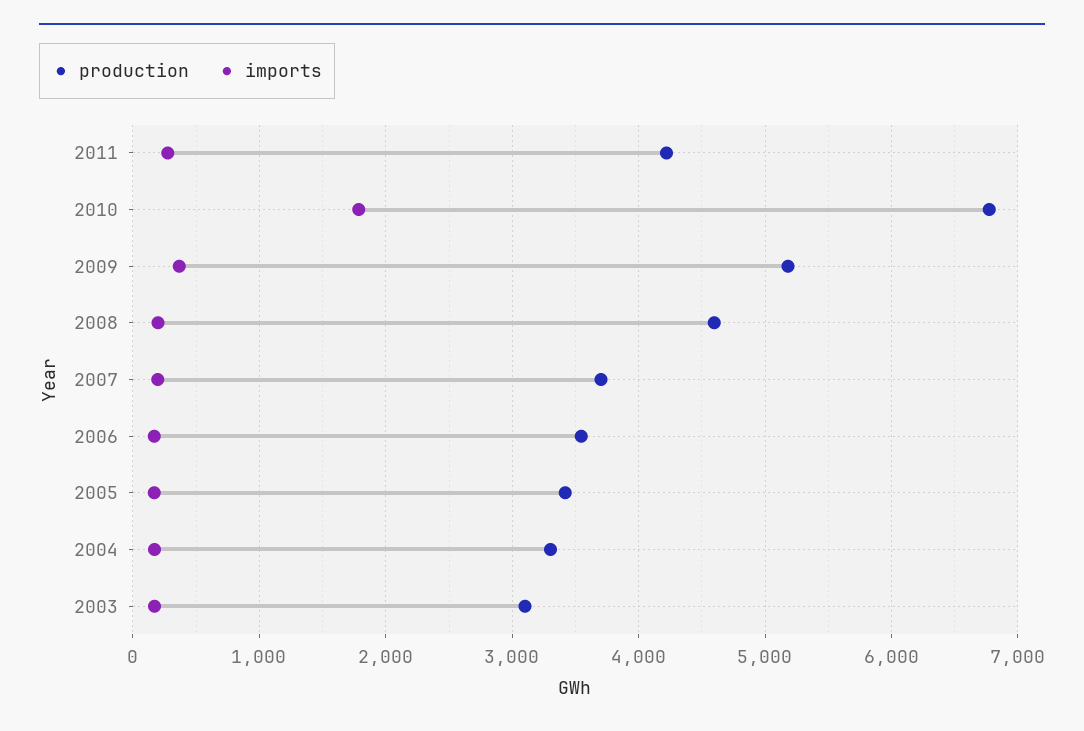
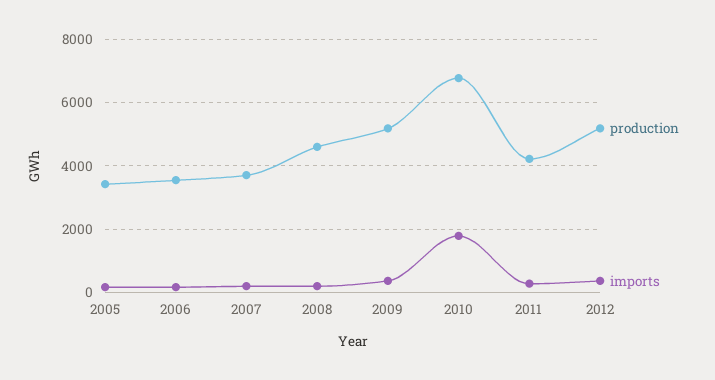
production, 2004: 3300 -> none
imports, 2004: 200 -> none
production, 2003: 3100 -> none
imports, 2003: 200 -> none
production, 2012: none -> 5200
imports, 2012: none -> 400

